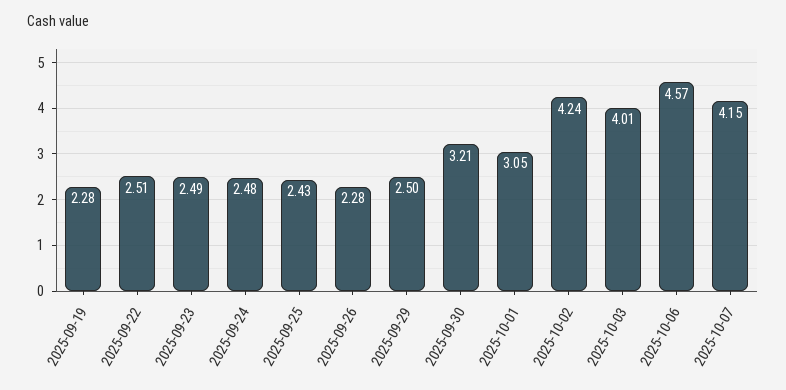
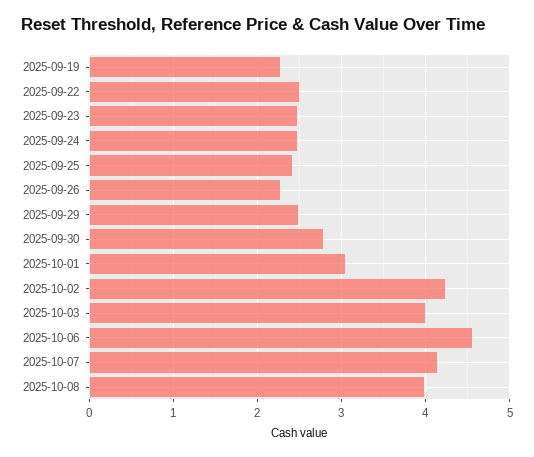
2025-09-30: 3.21 -> 2.8
2025-10-08: none -> 4

